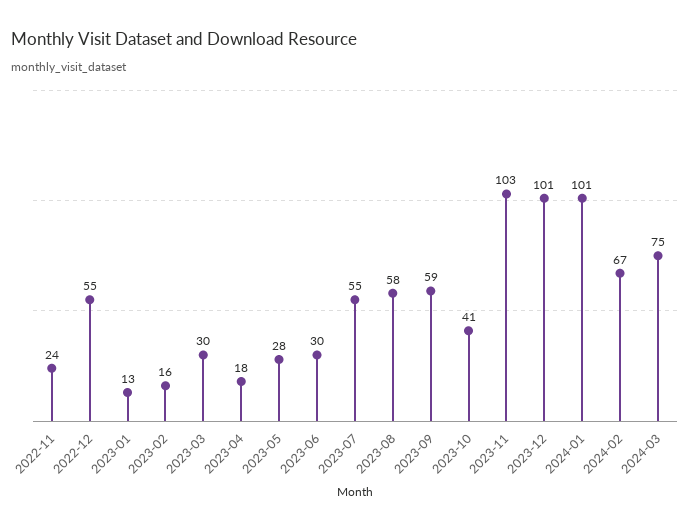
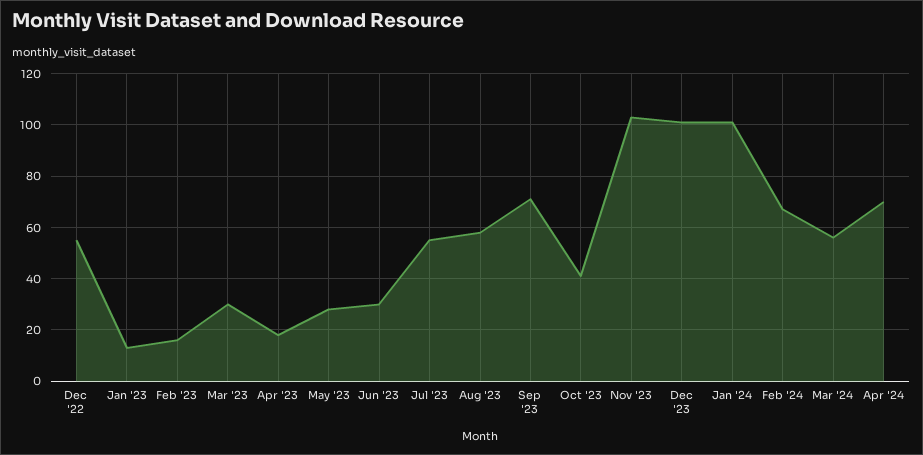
2022-11: 24 -> none
2023-09: 59 -> 70
2024-03: 75 -> 55
Apr '24: none -> 70

